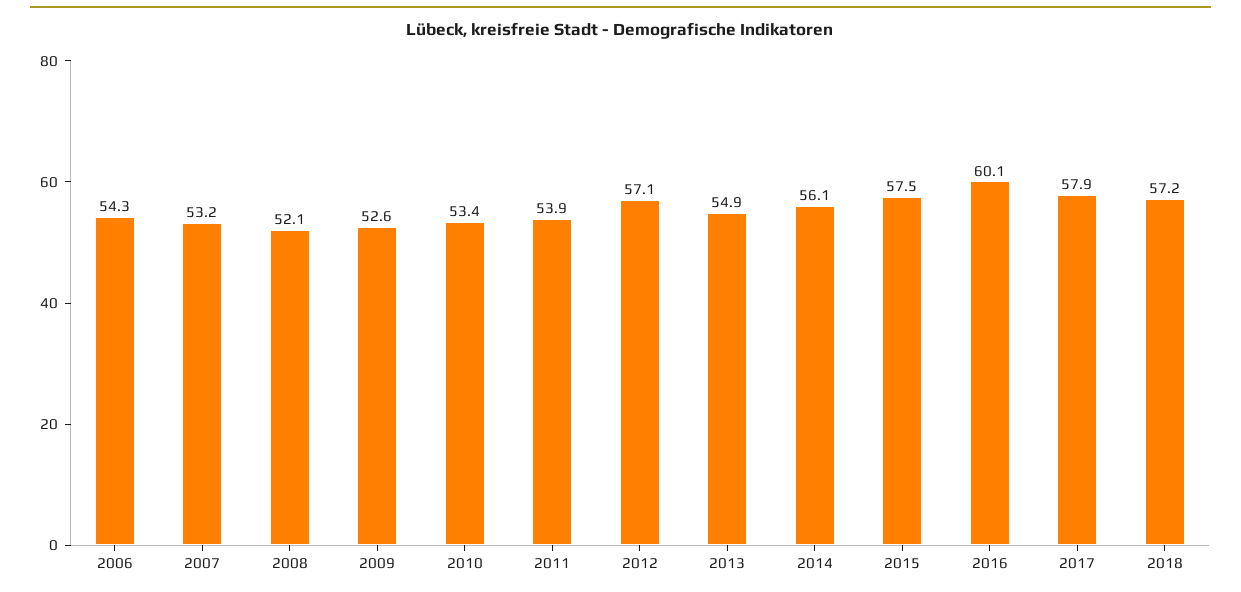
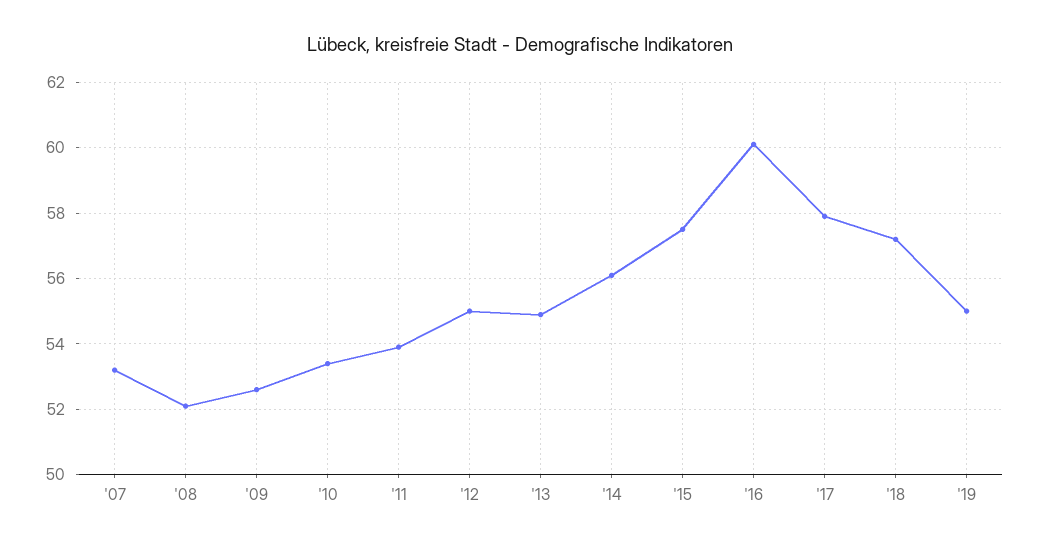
2006: 54.3 -> none
2012: 57.1 -> 55
'19: none -> 55

